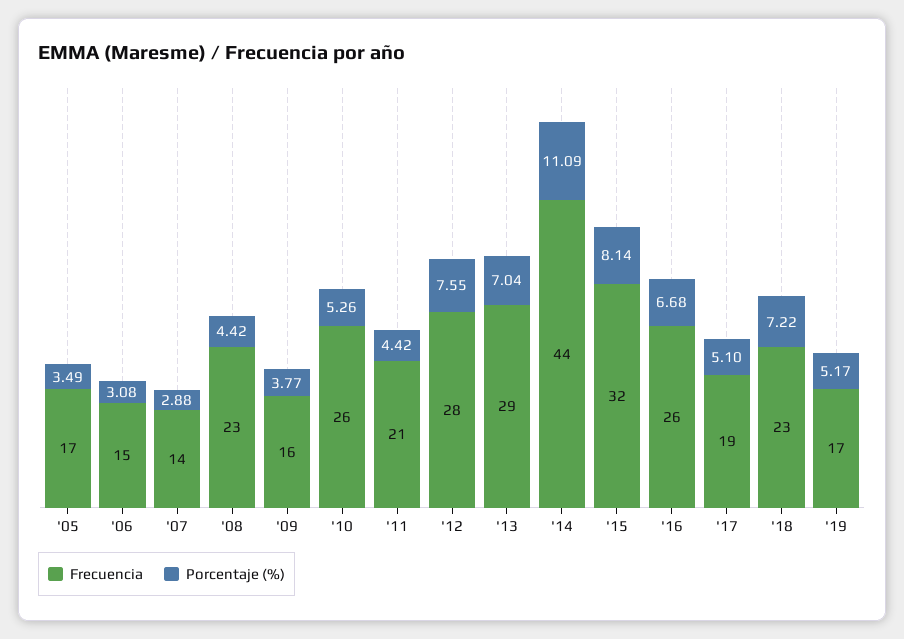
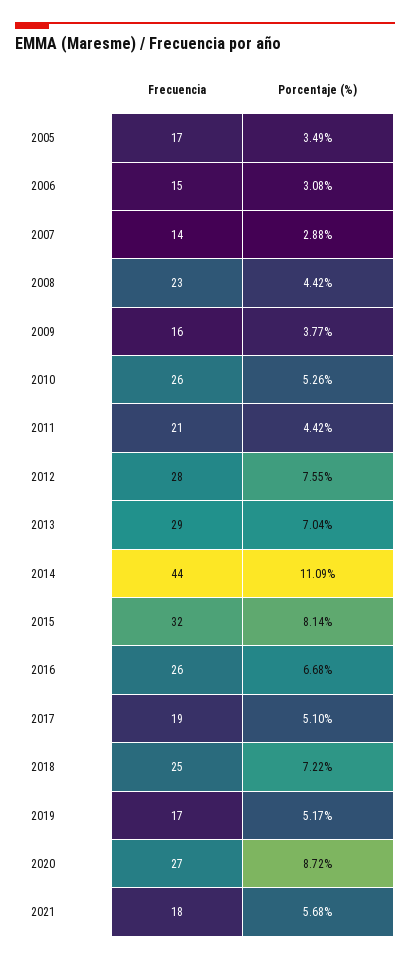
Frecuencia, '18: 23 -> 25
Frecuencia, 2020: none -> 27
Porcentaje (%), 2020: none -> 8.72
Frecuencia, 2021: none -> 18
Porcentaje (%), 2021: none -> 5.68

